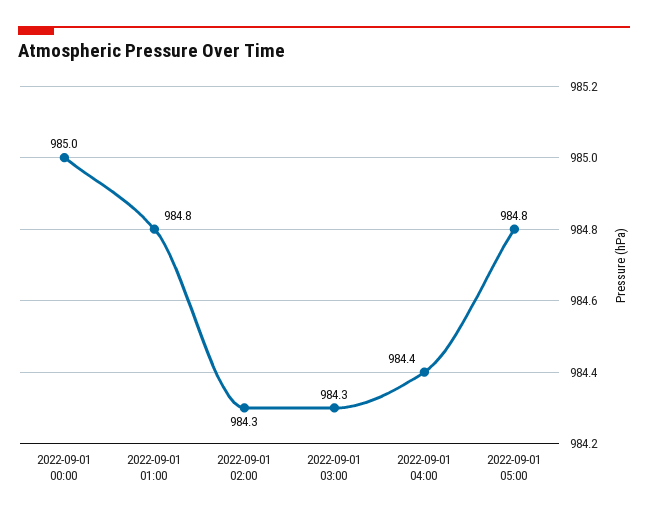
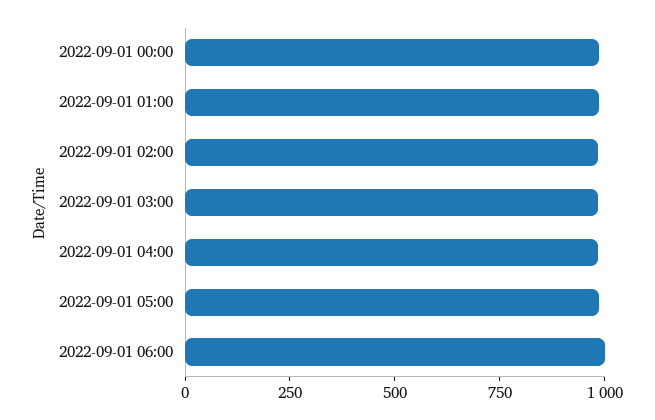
2022-09-01 06:00: none -> 1000

